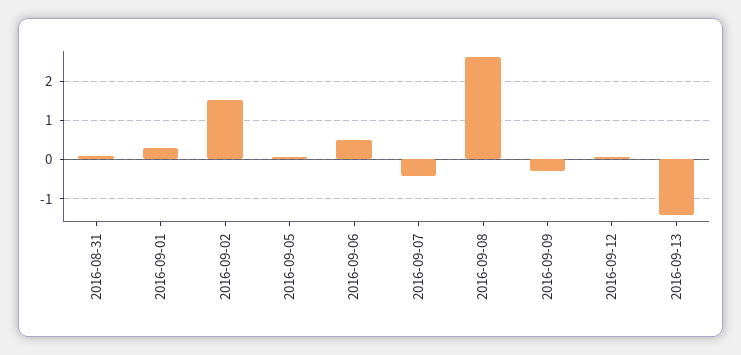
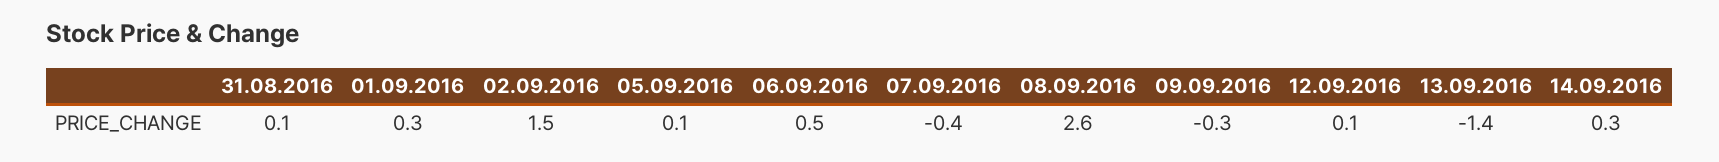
14.09.2016: none -> 0.3

